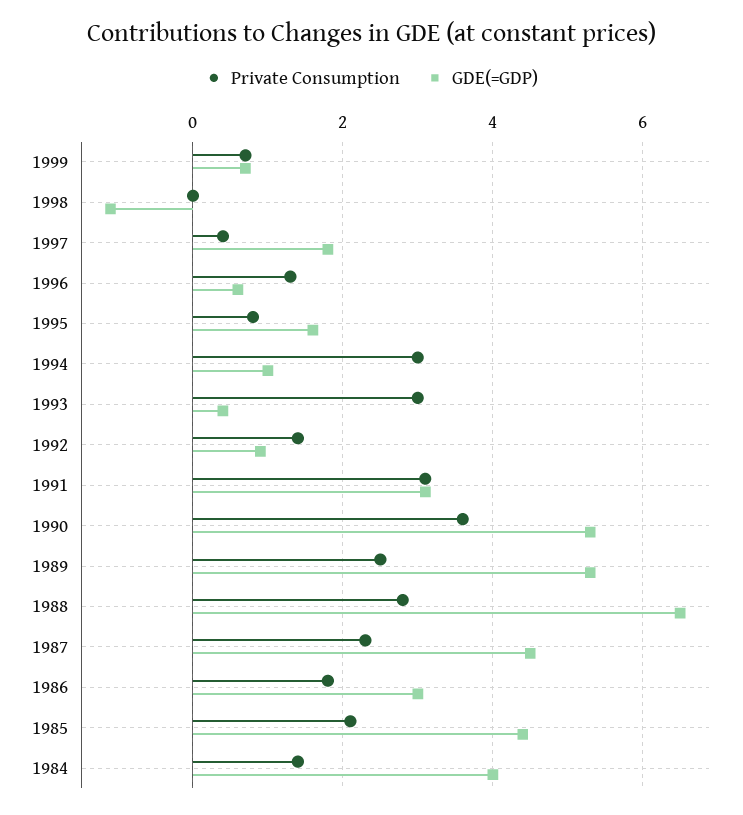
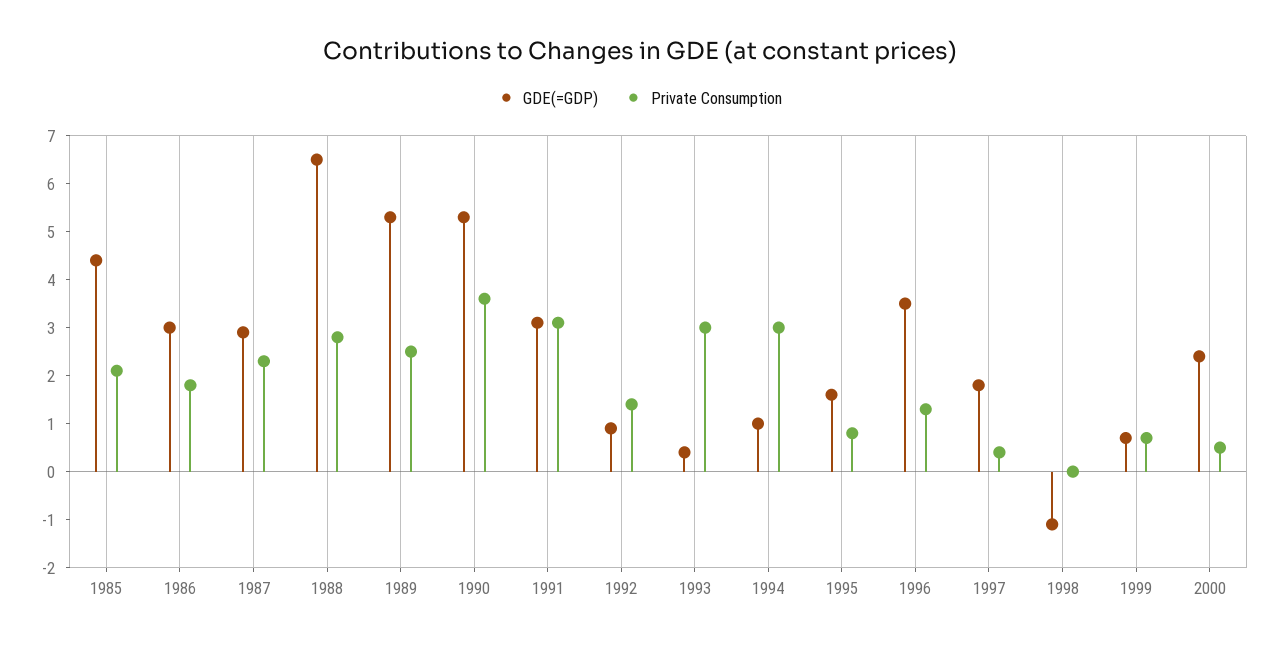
GDE(=GDP), 1996: 0.5 -> 3.5
GDE(=GDP), 1987: 4.5 -> 3
Private Consumption, 1984: 1.5 -> none
GDE(=GDP), 1984: 4 -> none
GDE(=GDP), 2000: none -> 2.5
Private Consumption, 2000: none -> 0.5

